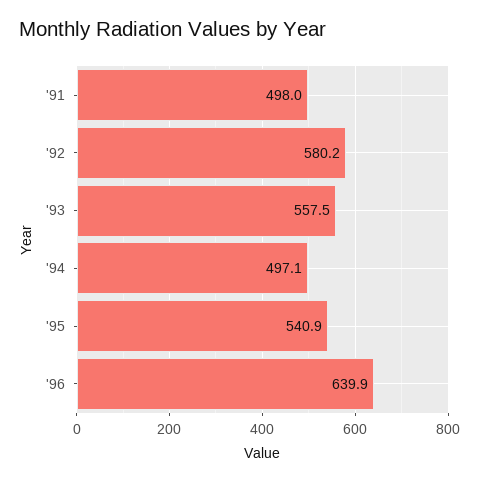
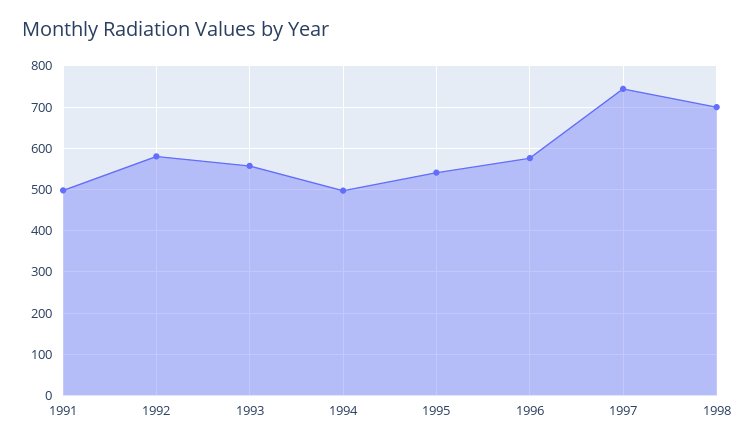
'96: 639.9 -> 580
1997: none -> 740
1998: none -> 700

